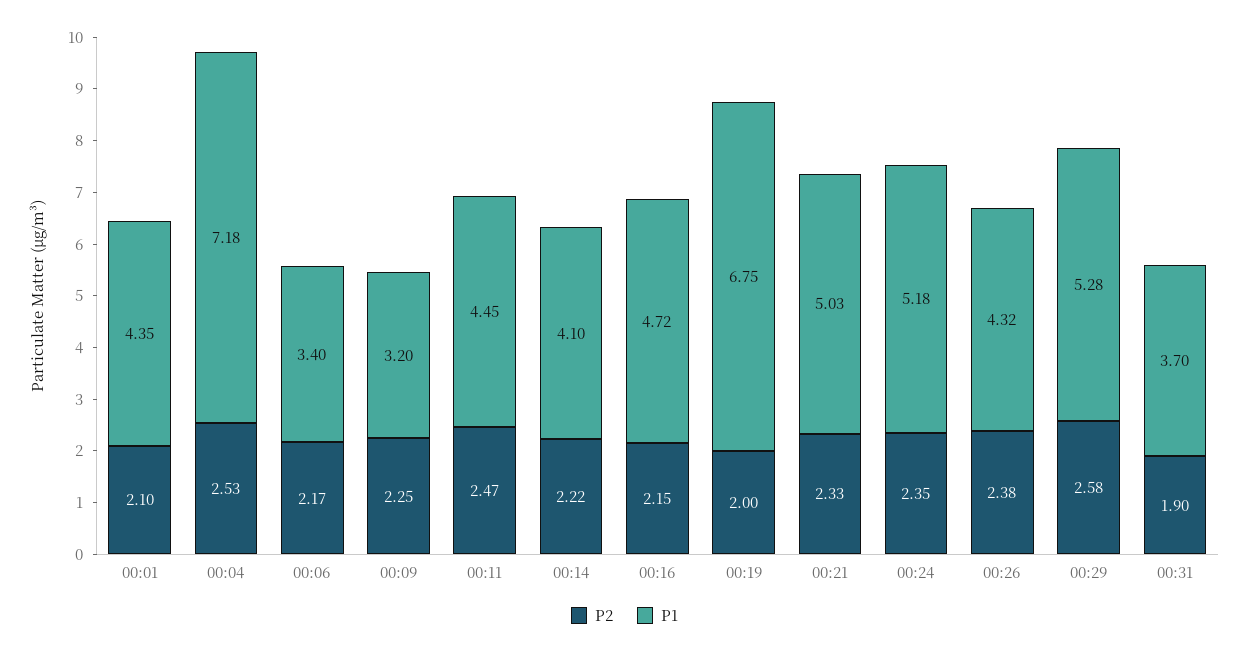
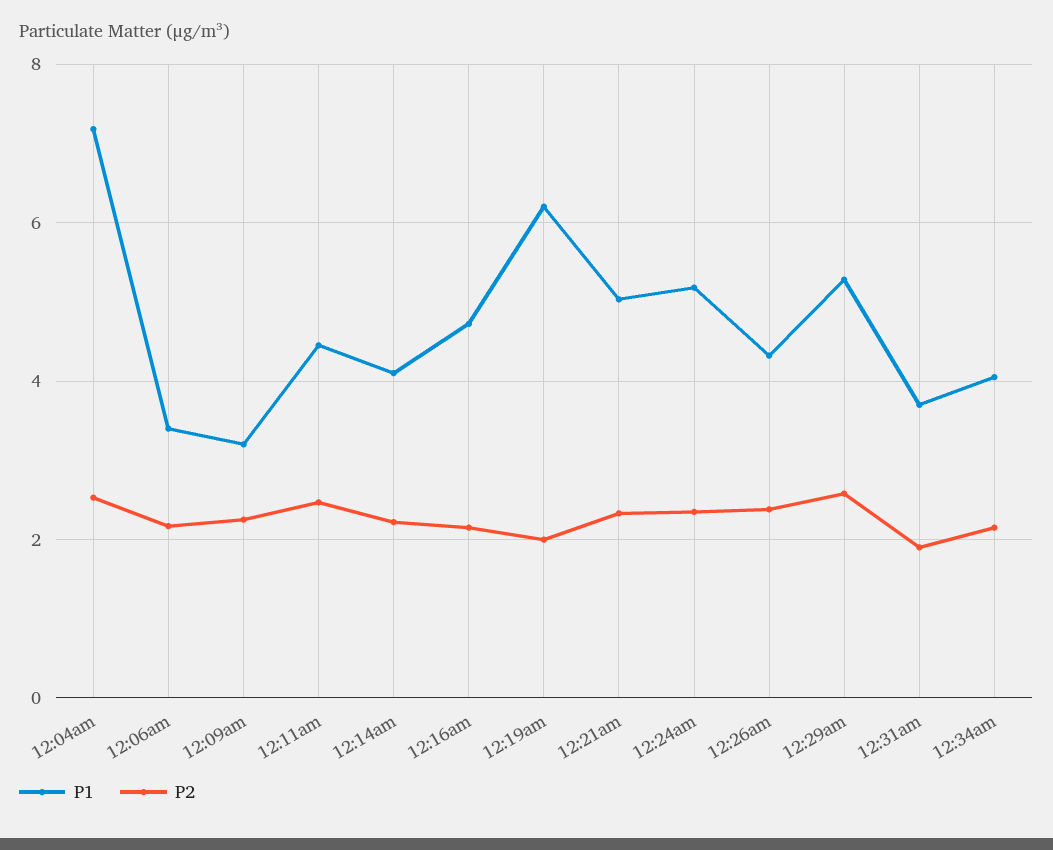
P2, 00:01: 2.1 -> none
P1, 00:01: 4.35 -> none
P1, 00:19: 6.75 -> 6.2
P1, 12:34am: none -> 4
P2, 12:34am: none -> 2.2

